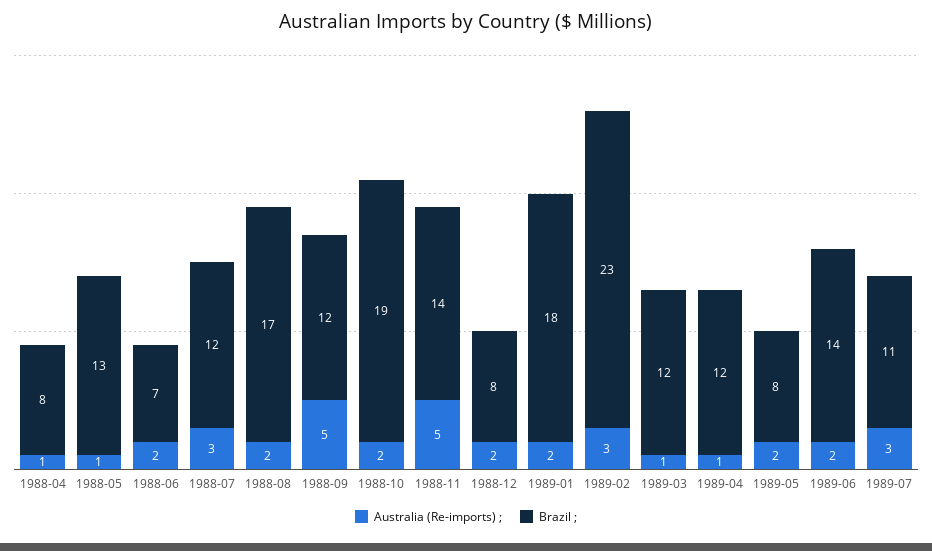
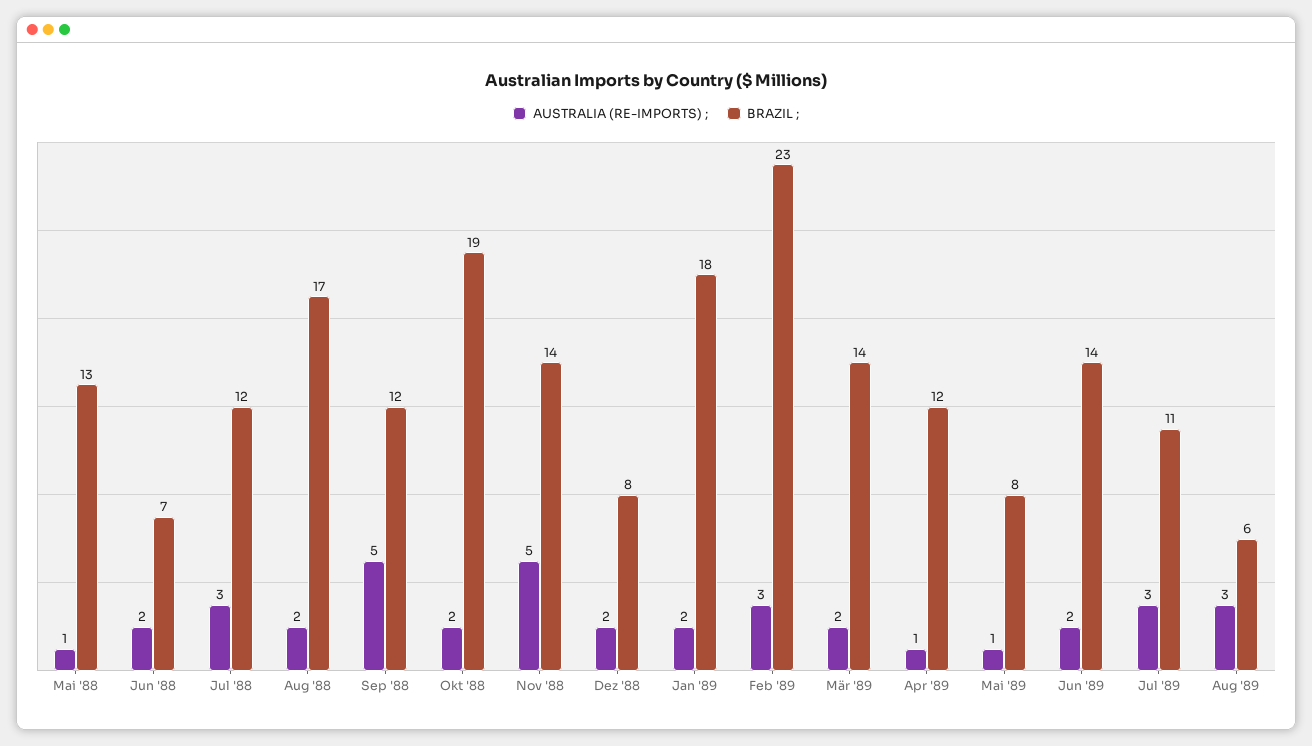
Australia (Re-imports) ;, 1988-04: 1 -> none
Brazil ;, 1988-04: 8 -> none
Australia (Re-imports) ;, 1989-03: 1 -> 2
Brazil ;, 1989-03: 12 -> 14
Australia (Re-imports) ;, 1989-05: 2 -> 1
Australia (Re-imports) ;, Aug '89: none -> 3
Brazil ;, Aug '89: none -> 6

